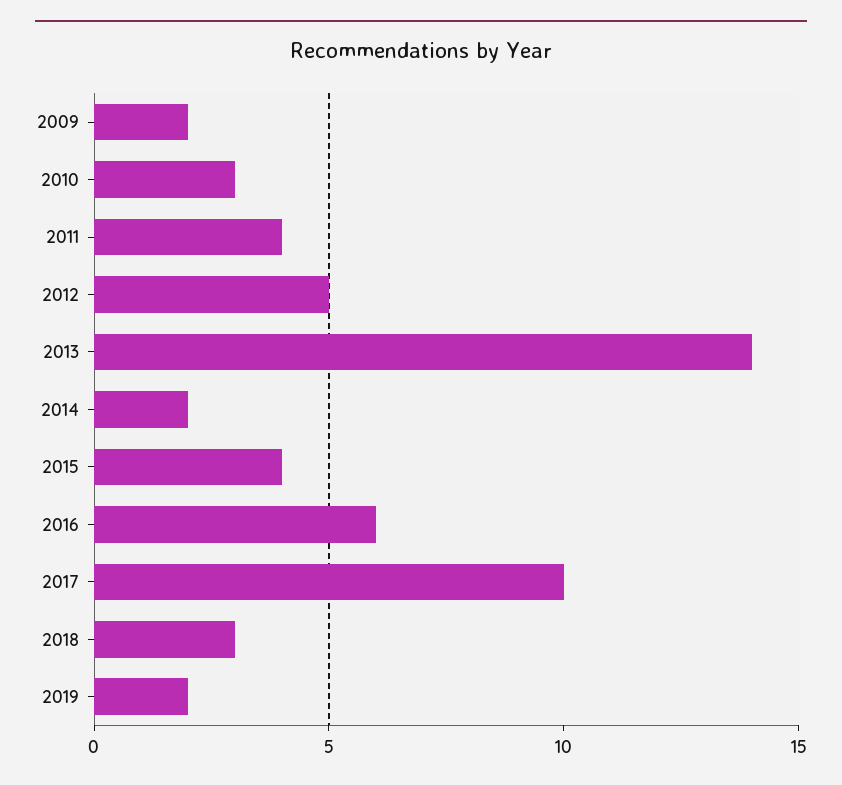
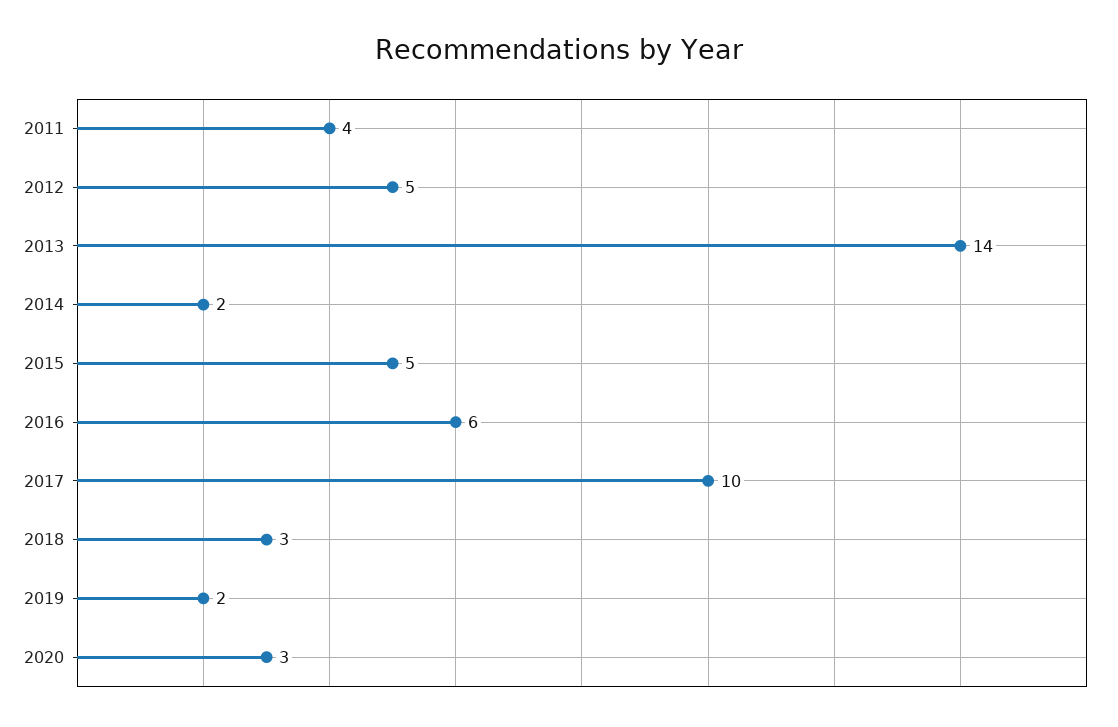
2009: 2 -> none
2010: 3 -> none
2015: 4 -> 5
2020: none -> 3

